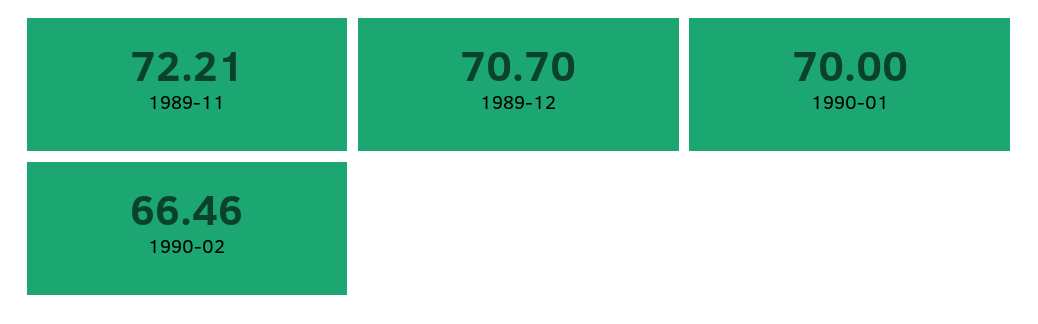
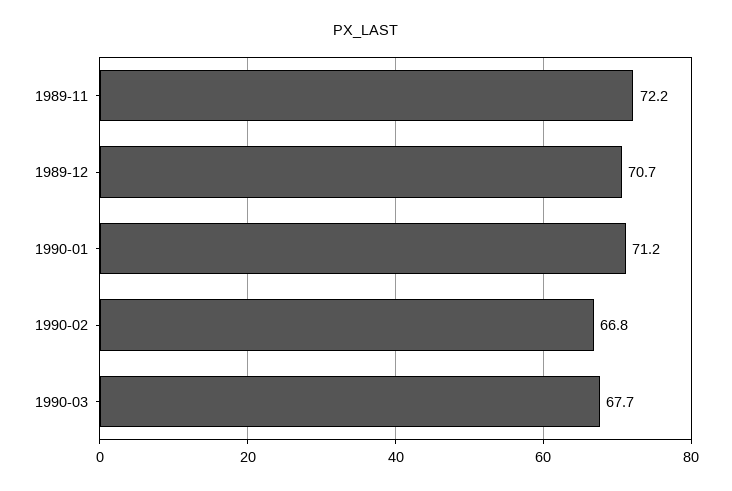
1990-01: 70 -> 71.2
1990-02: 66.46 -> 66.8
1990-03: none -> 67.7

